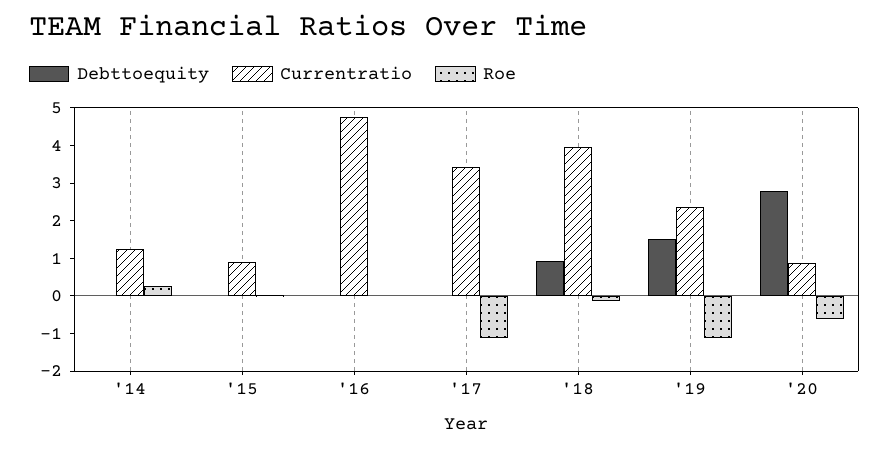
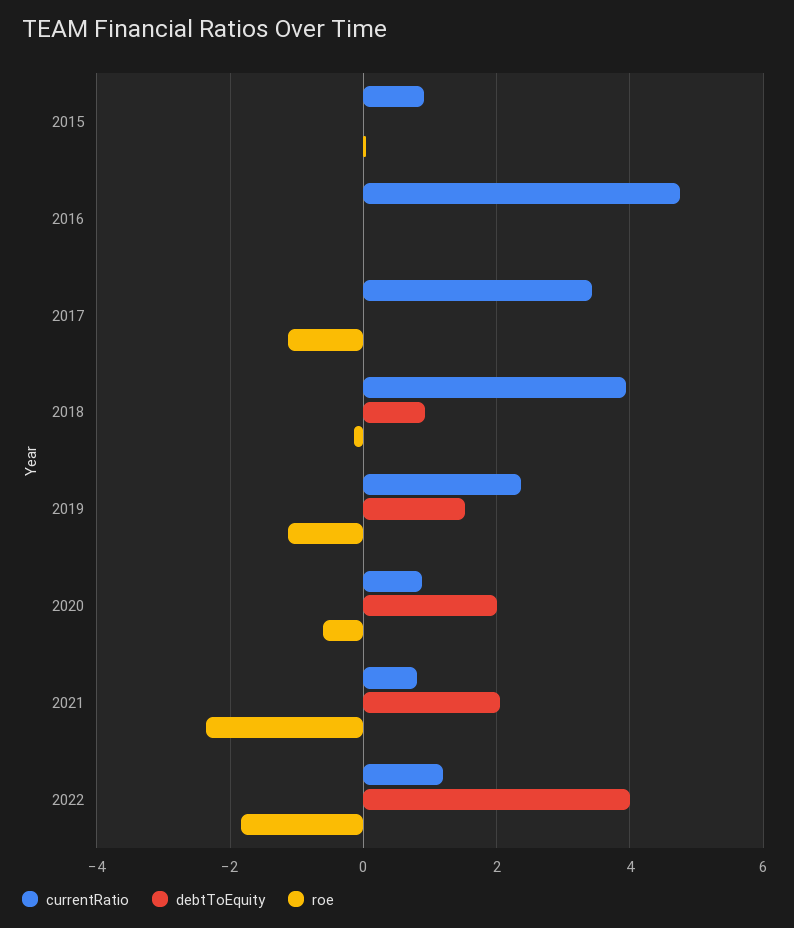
Debttoequity, '14: 0 -> none
Currentratio, '14: 1.25 -> none
Roe, '14: 0.25 -> none
Debttoequity, '20: 2.75 -> 2
Currentratio, 2021: none -> 0.8
Debttoequity, 2021: none -> 2
Roe, 2021: none -> -2.4
Currentratio, 2022: none -> 1.2
Debttoequity, 2022: none -> 4
Roe, 2022: none -> -1.8

